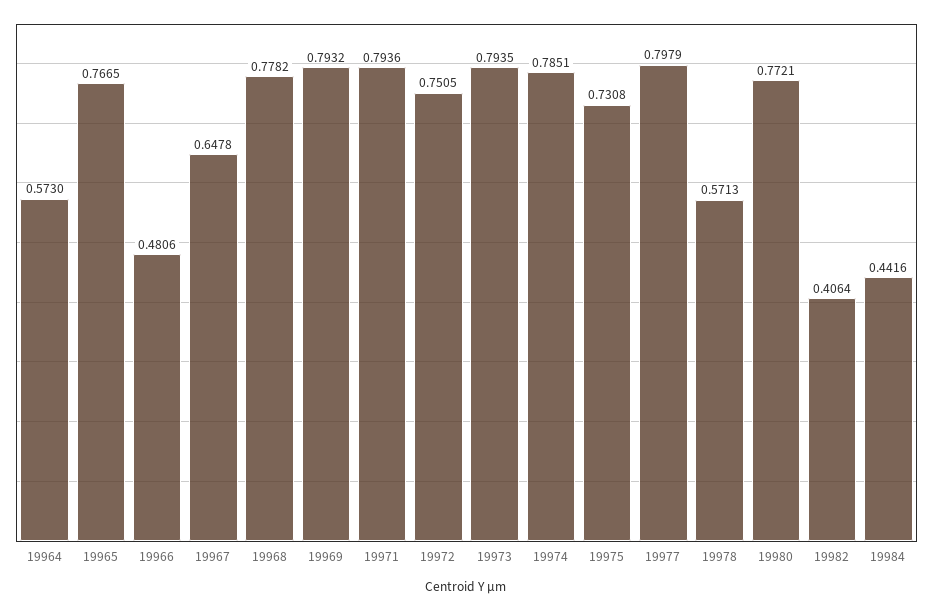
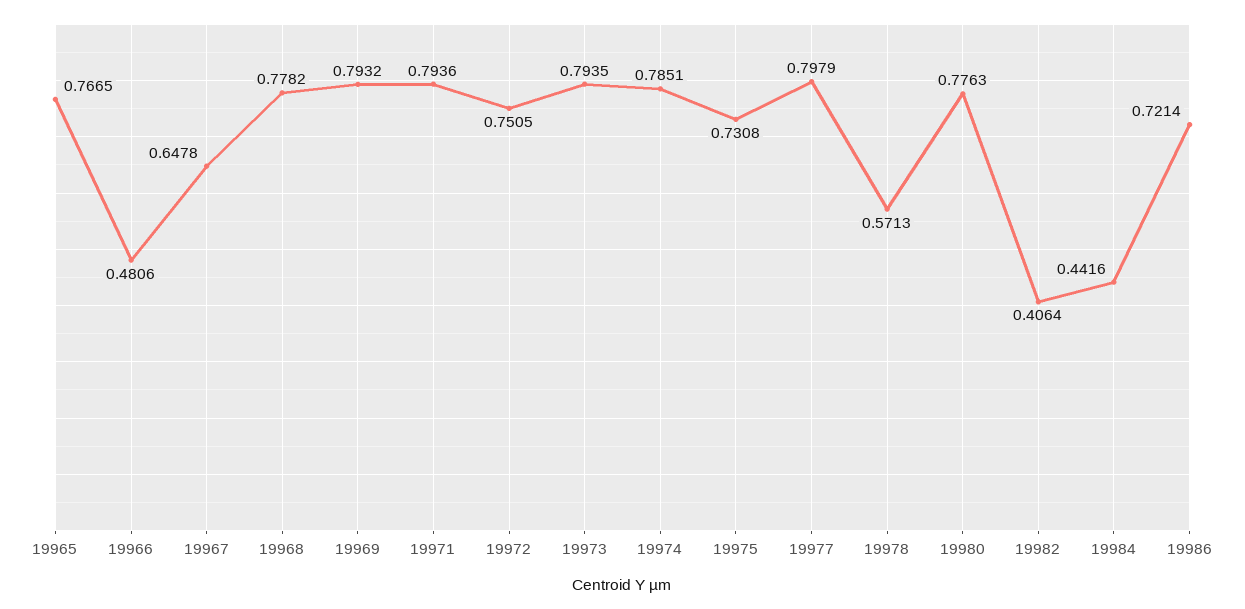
19964: 0.573 -> none
19980: 0.7721 -> 0.7763
19986: none -> 0.7214

